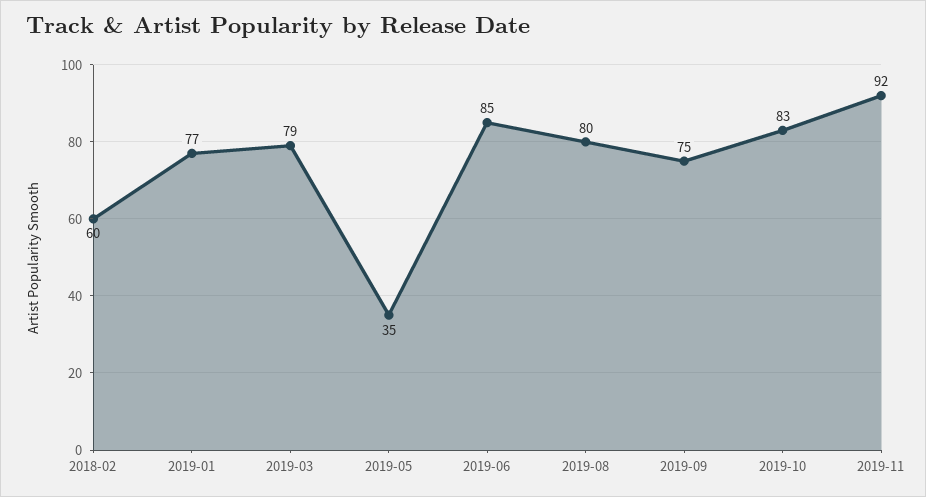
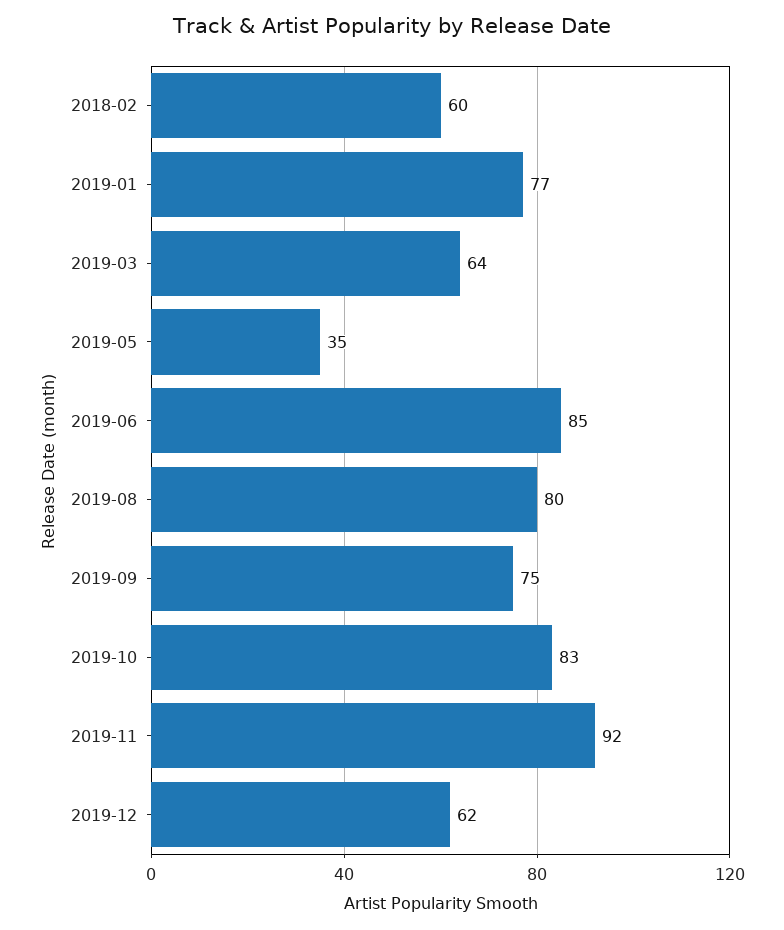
2019-03: 79 -> 64
2019-12: none -> 62

